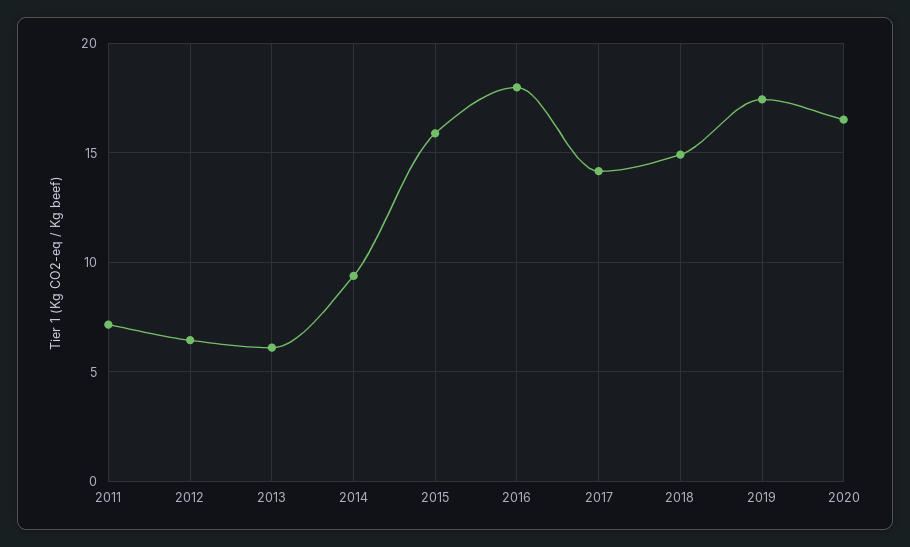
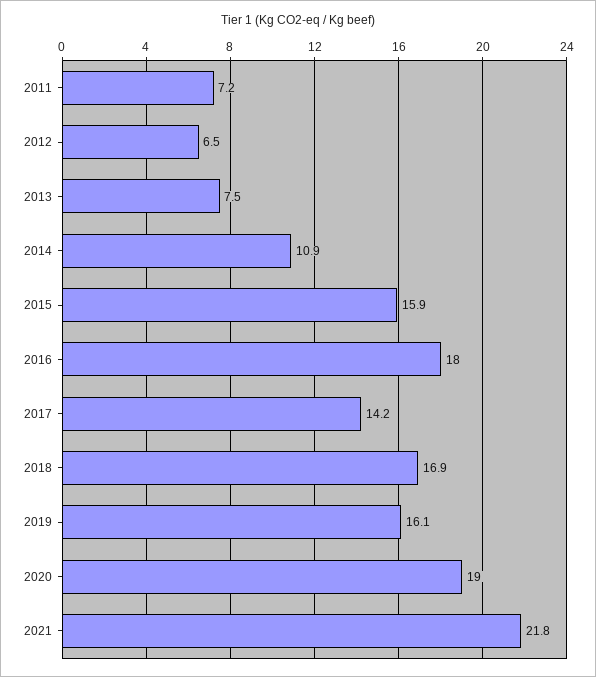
2013: 6 -> 7.5
2014: 9.5 -> 10.9
2018: 15 -> 16.9
2019: 17.5 -> 16.1
2020: 16.5 -> 19
2021: none -> 21.8

